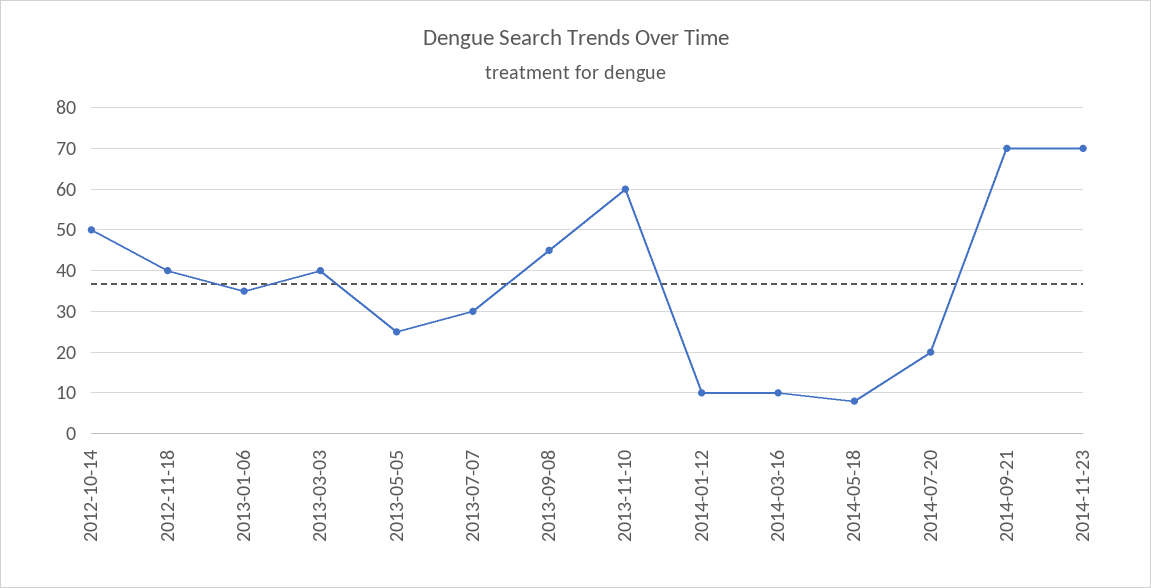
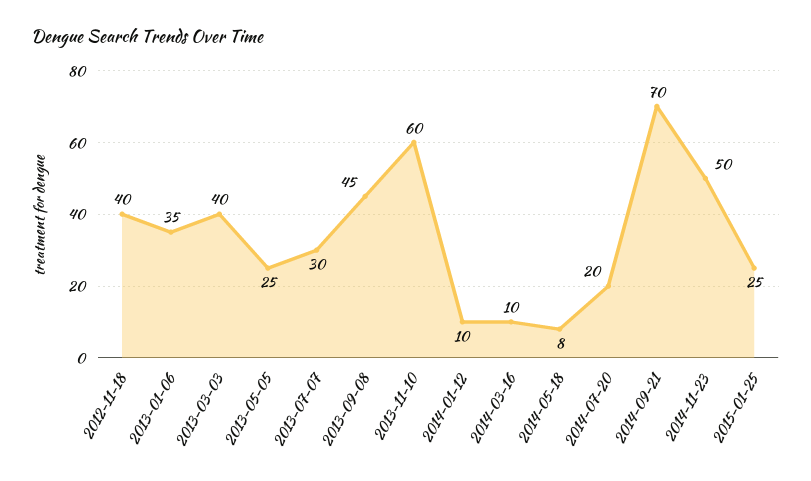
2012-10-14: 50 -> none
2014-11-23: 70 -> 50
2015-01-25: none -> 25

